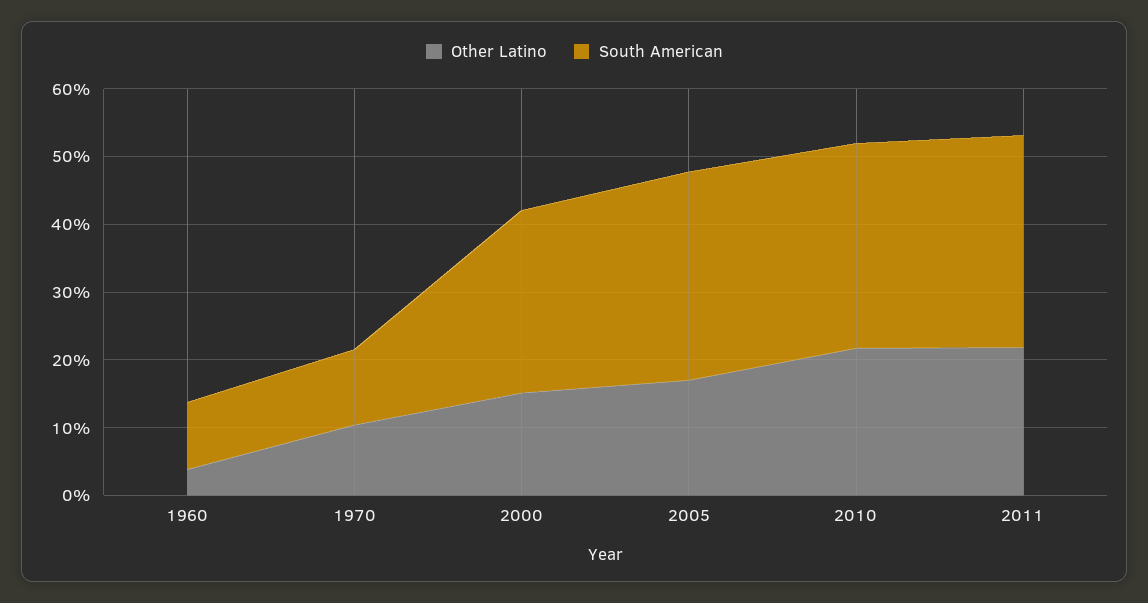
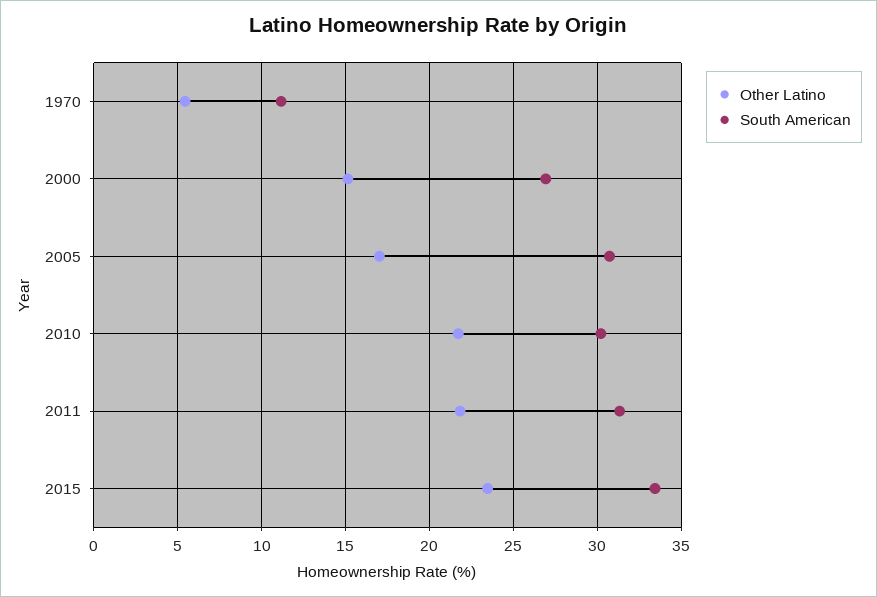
Other Latino, 1960: 4 -> none
South American, 1960: 10 -> none
Other Latino, 1970: 10 -> 5.5
Other Latino, 2015: none -> 23.5
South American, 2015: none -> 33.5

